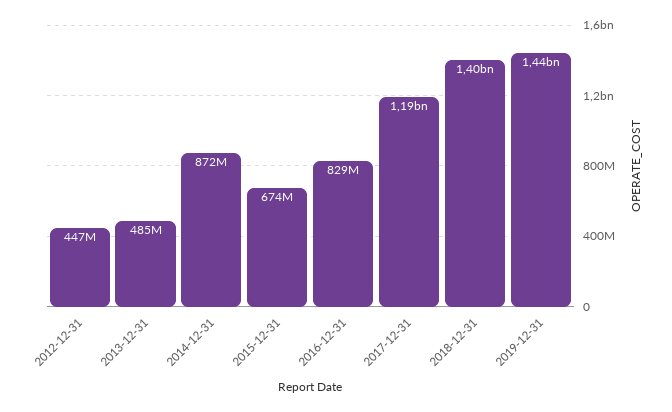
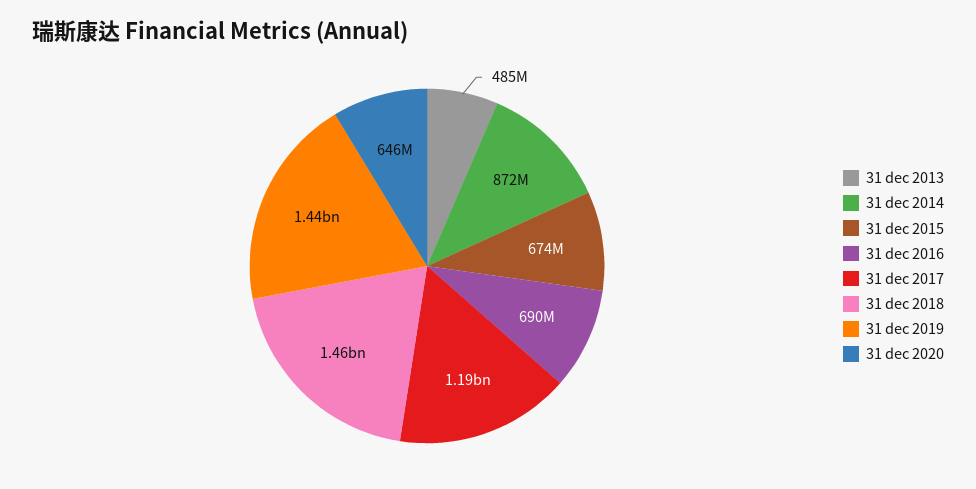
2012-12-31: 447000000 -> none
2016-12-31: 829000000 -> 690000000
2018-12-31: 1400000000 -> 1460000000
31 dec 2020: none -> 646000000

